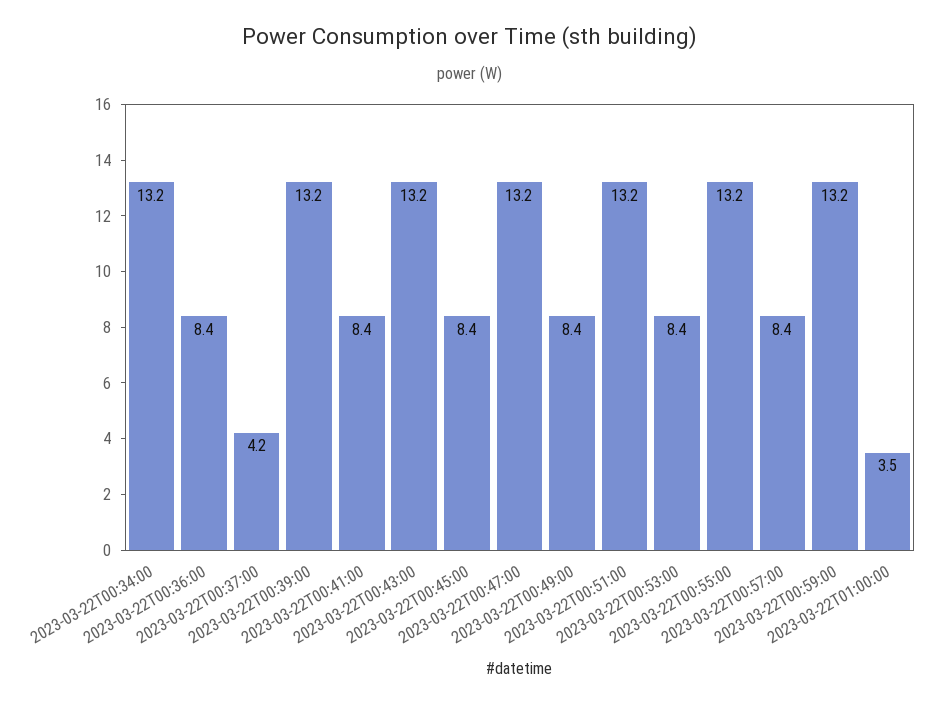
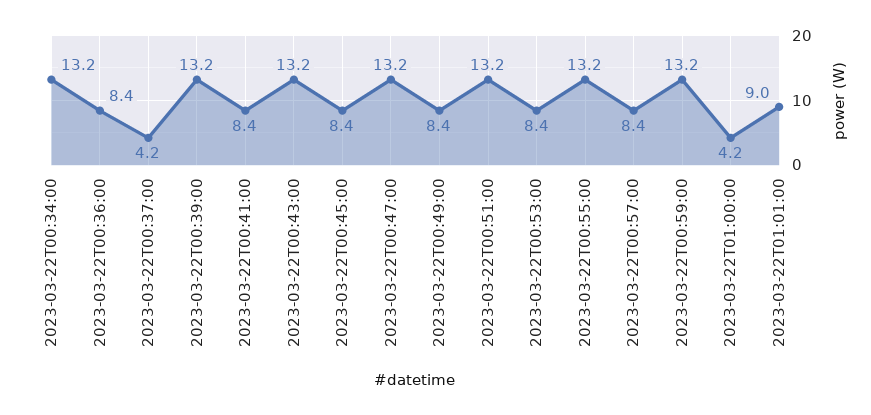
2023-03-22T01:00:00: 3.5 -> 4.2
2023-03-22T01:01:00: none -> 9

